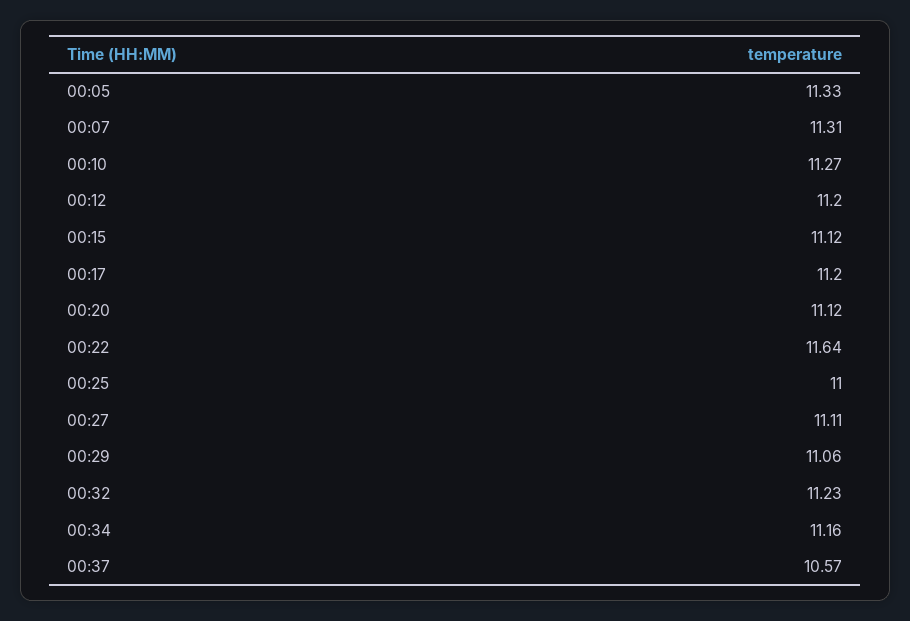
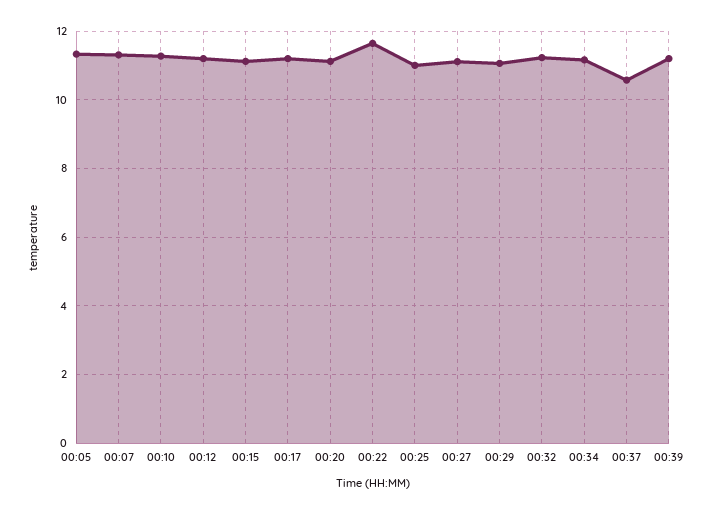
00:39: none -> 11.2

